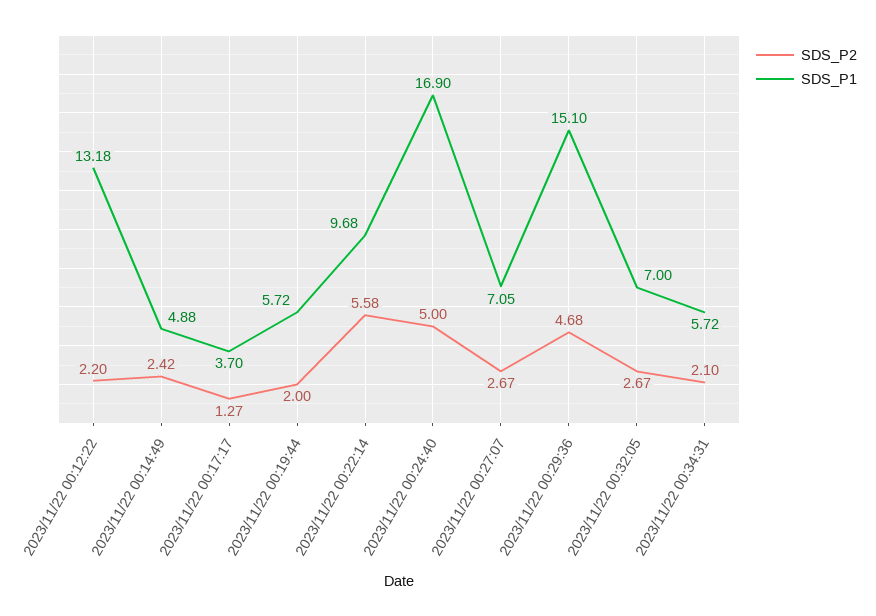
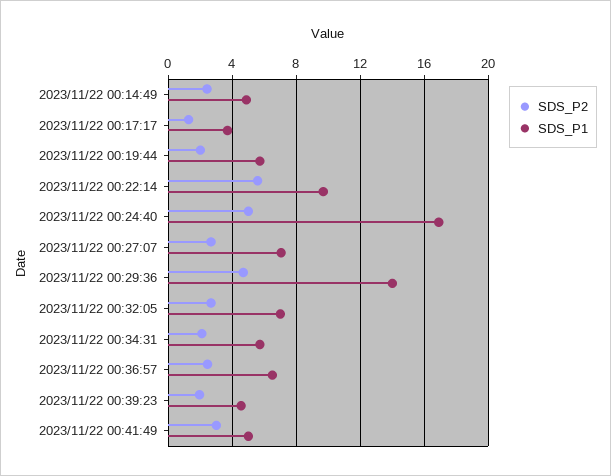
SDS_P2, 2023/11/22 00:12:22: 2.2 -> none
SDS_P1, 2023/11/22 00:12:22: 13.18 -> none
SDS_P1, 2023/11/22 00:29:36: 15.1 -> 14
SDS_P2, 2023/11/22 00:36:57: none -> 2.5
SDS_P1, 2023/11/22 00:36:57: none -> 6.5
SDS_P2, 2023/11/22 00:39:23: none -> 2
SDS_P1, 2023/11/22 00:39:23: none -> 4.5
SDS_P2, 2023/11/22 00:41:49: none -> 3
SDS_P1, 2023/11/22 00:41:49: none -> 5

